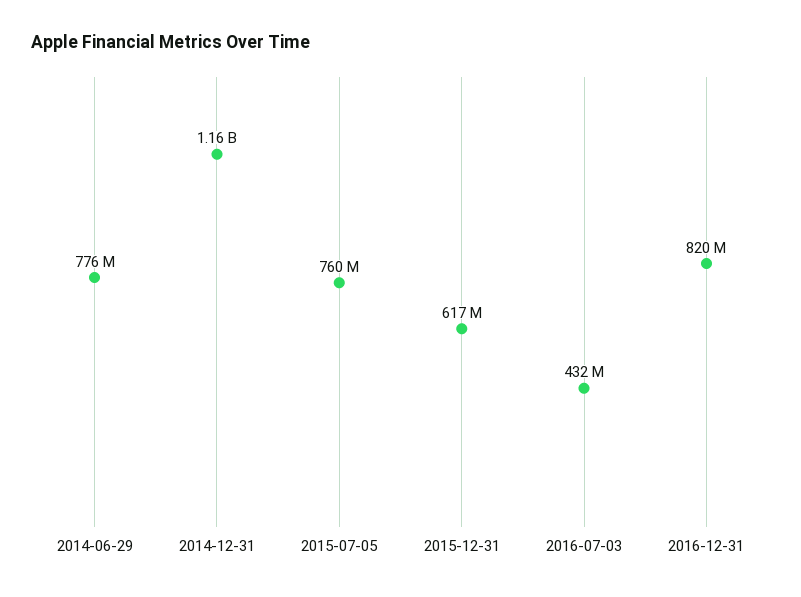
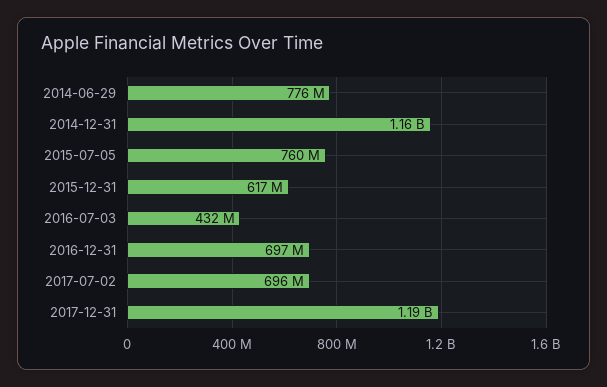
2016-12-31: 820000000 -> 697000000
2017-07-02: none -> 696000000
2017-12-31: none -> 1190000000

